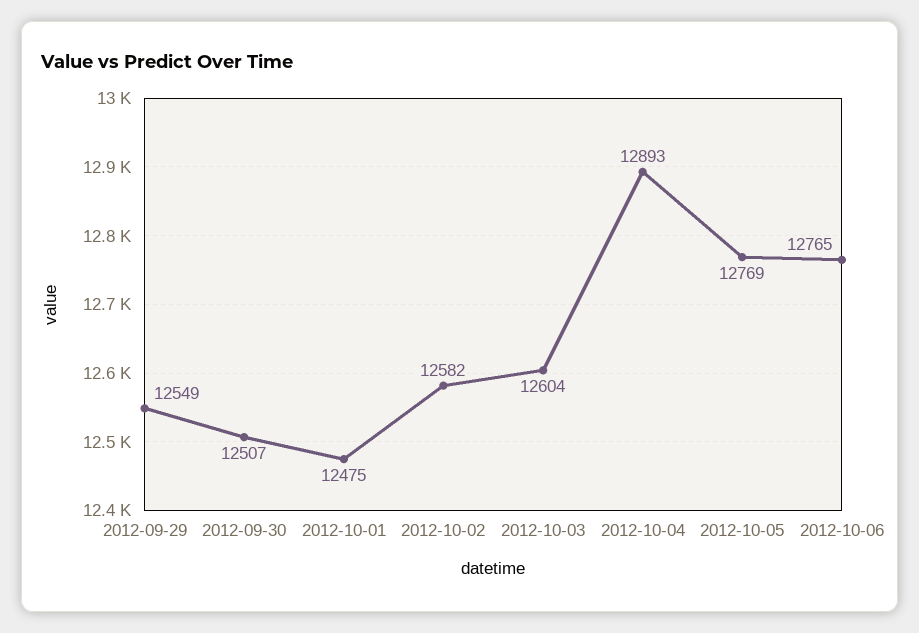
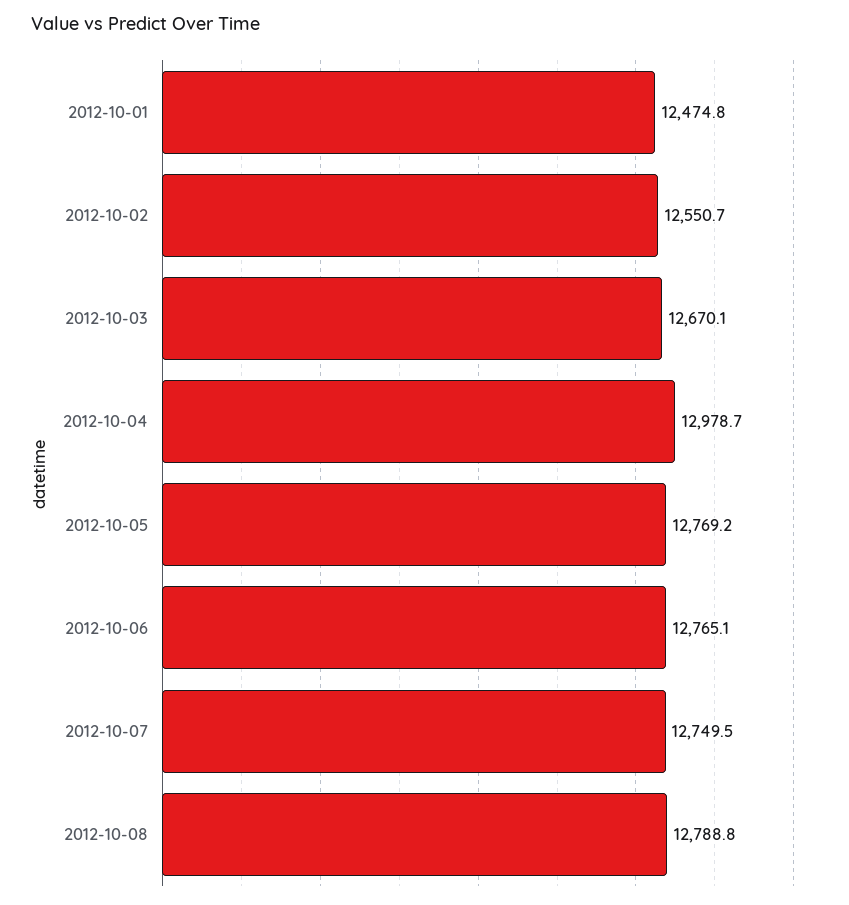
2012-09-29: 12549 -> none
2012-09-30: 12507 -> none
2012-10-02: 12582 -> 12550.7
2012-10-03: 12604 -> 12670.1
2012-10-04: 12893 -> 12978.7
2012-10-07: none -> 12749.5
2012-10-08: none -> 12788.8

